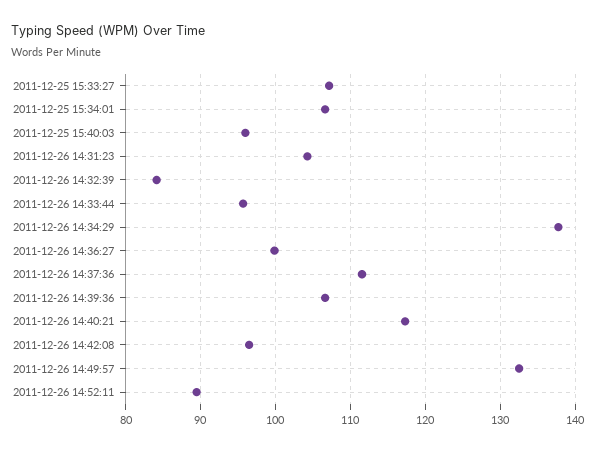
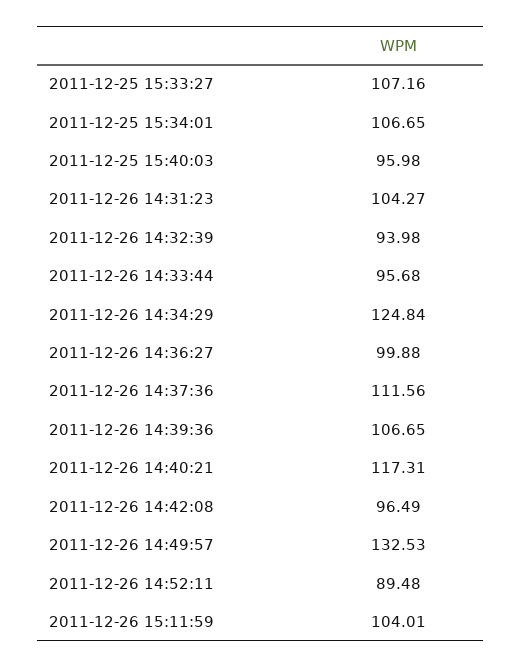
2011-12-26 14:32:39: 84 -> 93.98
2011-12-26 14:34:29: 138 -> 124.84
2011-12-26 15:11:59: none -> 104.01

